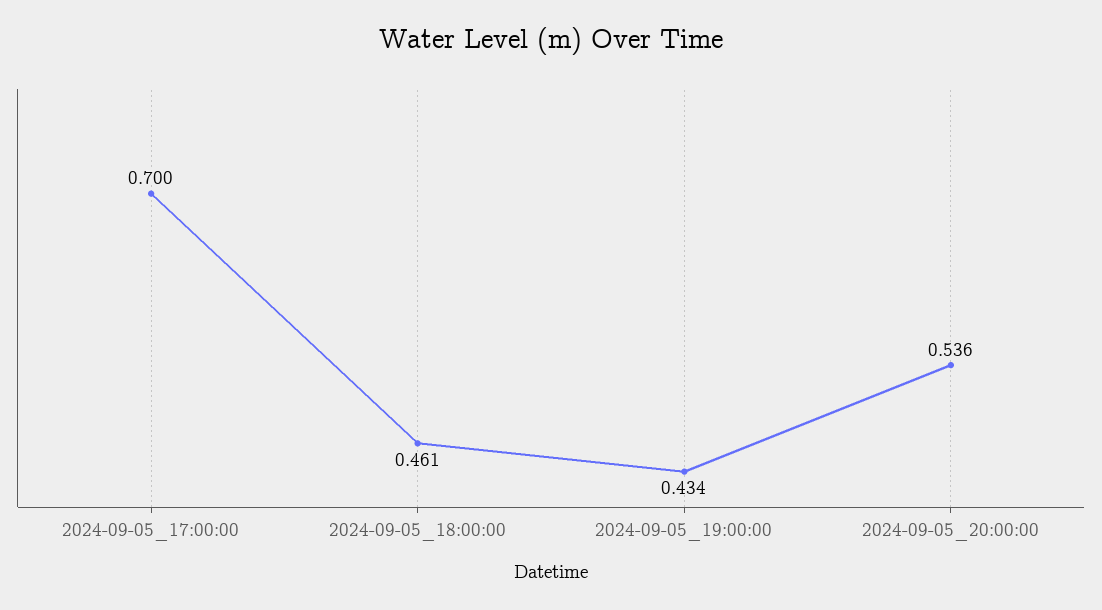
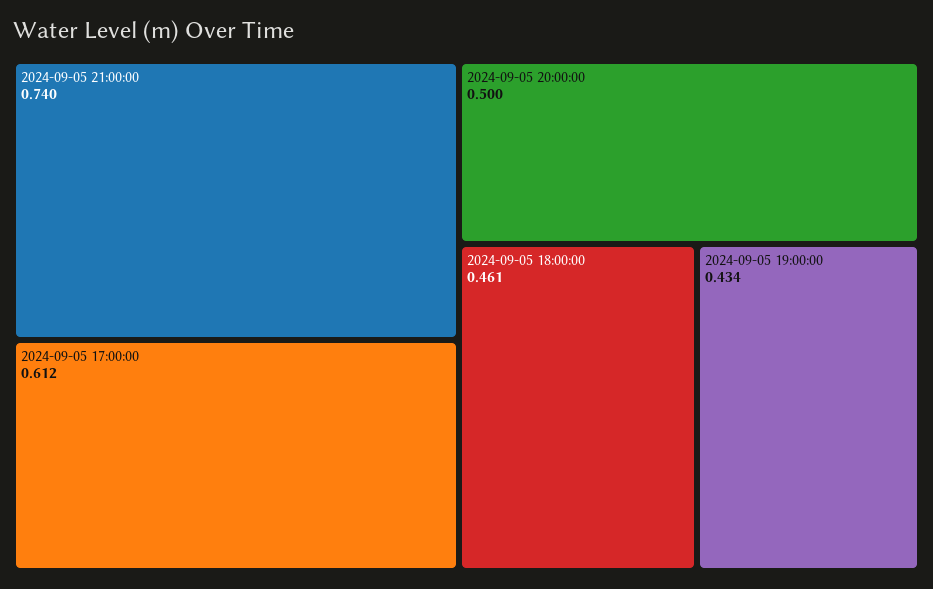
2024-09-05_17:00:00: 0.7 -> 0.612
2024-09-05_20:00:00: 0.536 -> 0.5
2024-09-05 21:00:00: none -> 0.74

